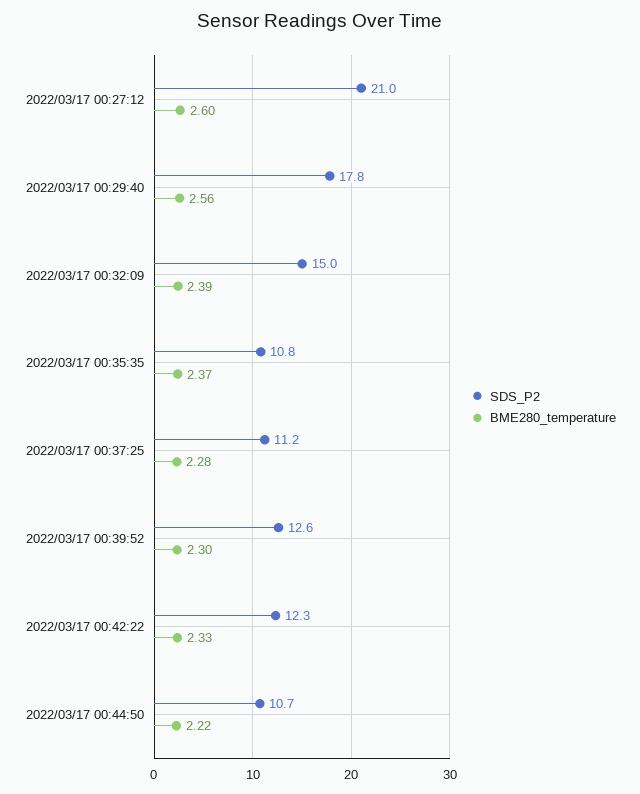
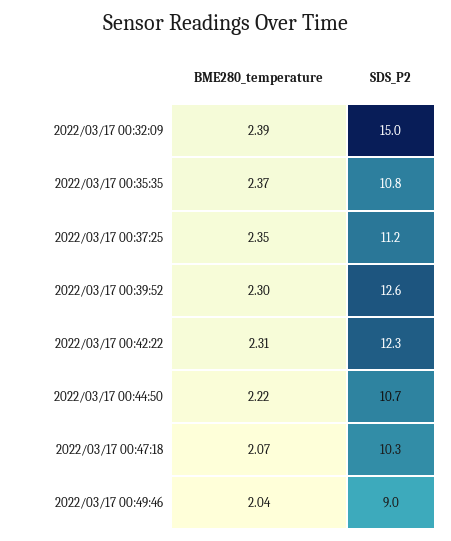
SDS_P2, 2022/03/17 00:27:12: 21 -> none
BME280_temperature, 2022/03/17 00:27:12: 2.6 -> none
SDS_P2, 2022/03/17 00:29:40: 17.8 -> none
BME280_temperature, 2022/03/17 00:29:40: 2.56 -> none
BME280_temperature, 2022/03/17 00:37:25: 2.28 -> 2.35
BME280_temperature, 2022/03/17 00:42:22: 2.33 -> 2.31
BME280_temperature, 2022/03/17 00:47:18: none -> 2.07
SDS_P2, 2022/03/17 00:47:18: none -> 10.3
BME280_temperature, 2022/03/17 00:49:46: none -> 2.04
SDS_P2, 2022/03/17 00:49:46: none -> 9

